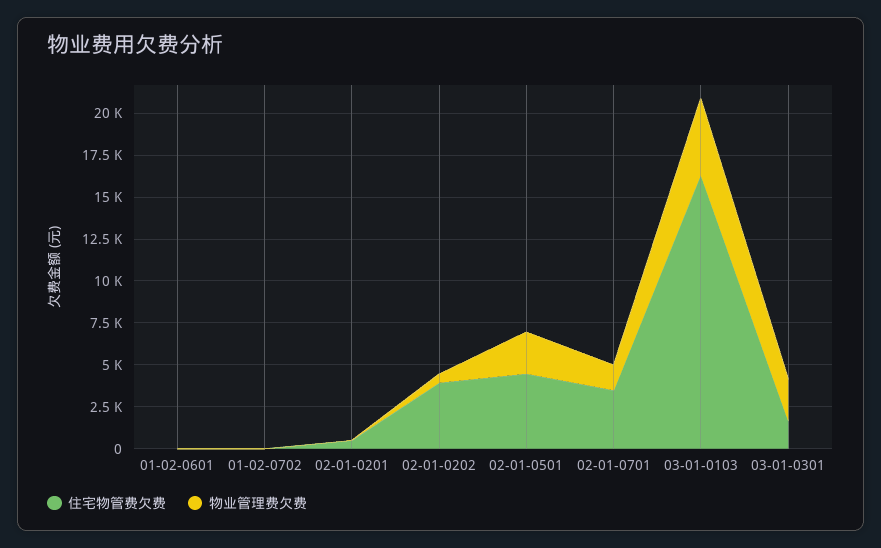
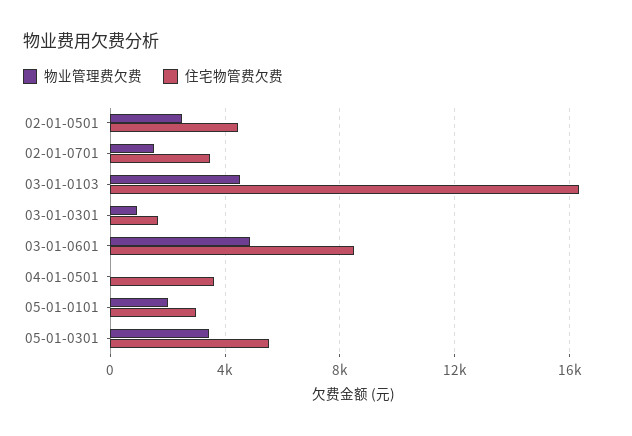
住宅物管费欠费, 01-02-0601: 0 -> none
物业管理费欠费, 01-02-0601: 0 -> none
住宅物管费欠费, 01-02-0702: 0 -> none
物业管理费欠费, 01-02-0702: 0 -> none
住宅物管费欠费, 02-01-0201: 500 -> none
物业管理费欠费, 02-01-0201: 0 -> none
住宅物管费欠费, 02-01-0202: 4000 -> none
物业管理费欠费, 02-01-0202: 500 -> none
物业管理费欠费, 03-01-0301: 2500 -> 1000
物业管理费欠费, 03-01-0601: none -> 5000
住宅物管费欠费, 03-01-0601: none -> 8500
物业管理费欠费, 04-01-0501: none -> 0
住宅物管费欠费, 04-01-0501: none -> 3500
物业管理费欠费, 05-01-0101: none -> 2000
住宅物管费欠费, 05-01-0101: none -> 3000
物业管理费欠费, 05-01-0301: none -> 3500
住宅物管费欠费, 05-01-0301: none -> 5500

